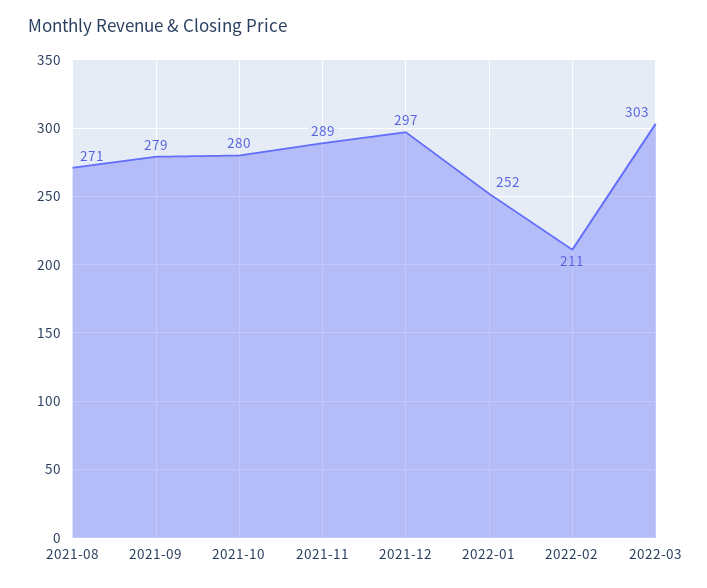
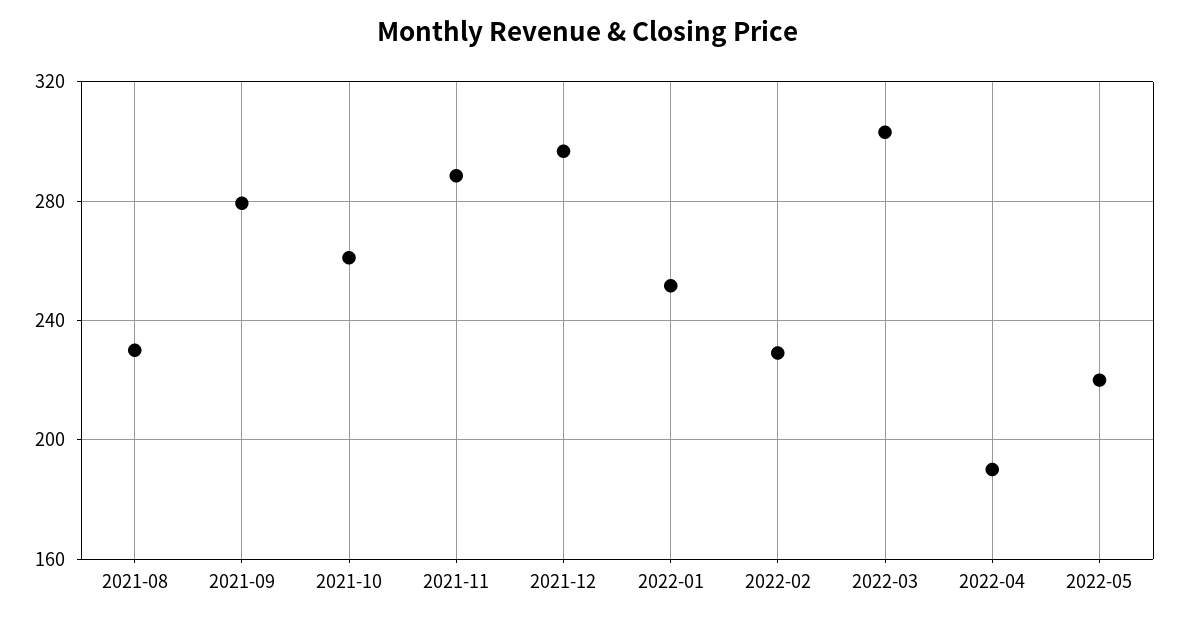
2021-08: 271 -> 230
2021-10: 280 -> 260
2022-02: 211 -> 230
2022-04: none -> 190
2022-05: none -> 220

